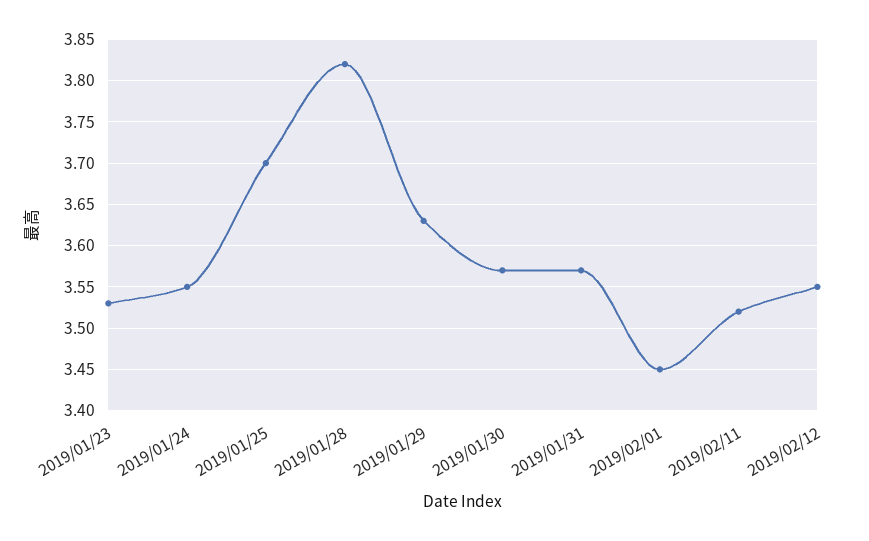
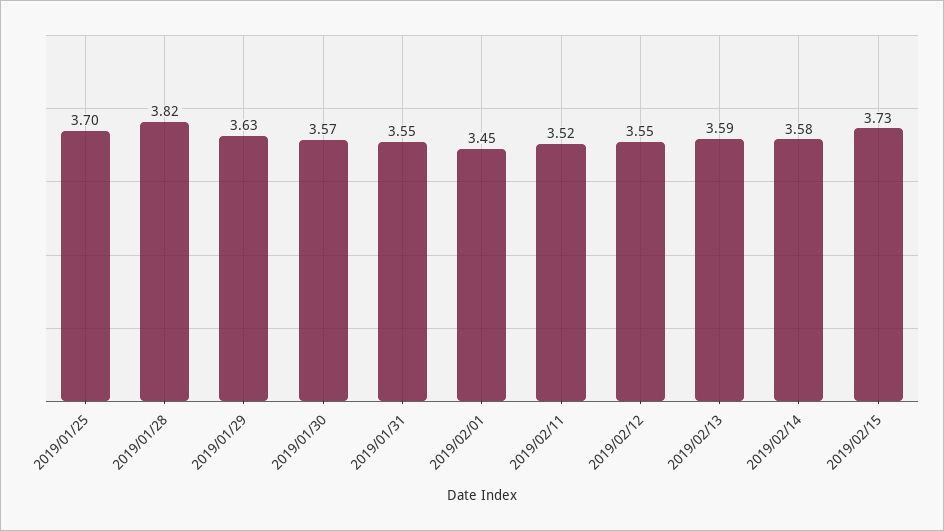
2019/01/23: 3.53 -> none
2019/01/24: 3.55 -> none
2019/01/31: 3.57 -> 3.55
2019/02/13: none -> 3.59
2019/02/14: none -> 3.58
2019/02/15: none -> 3.73

